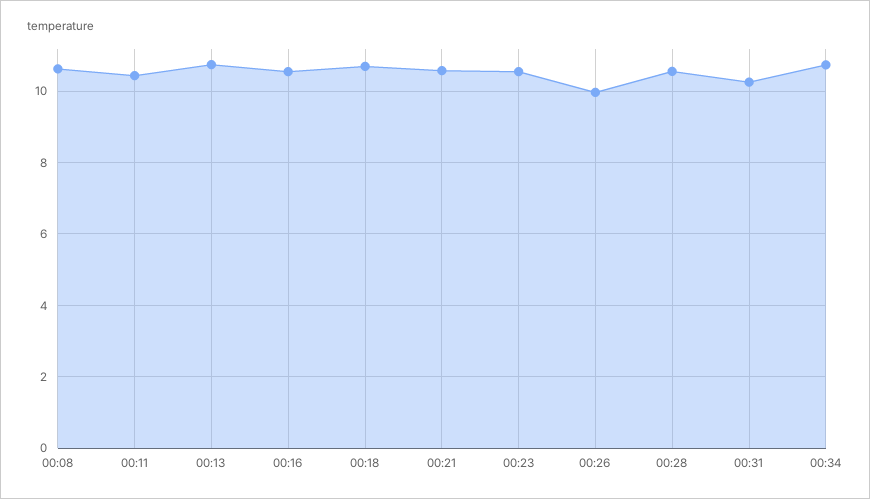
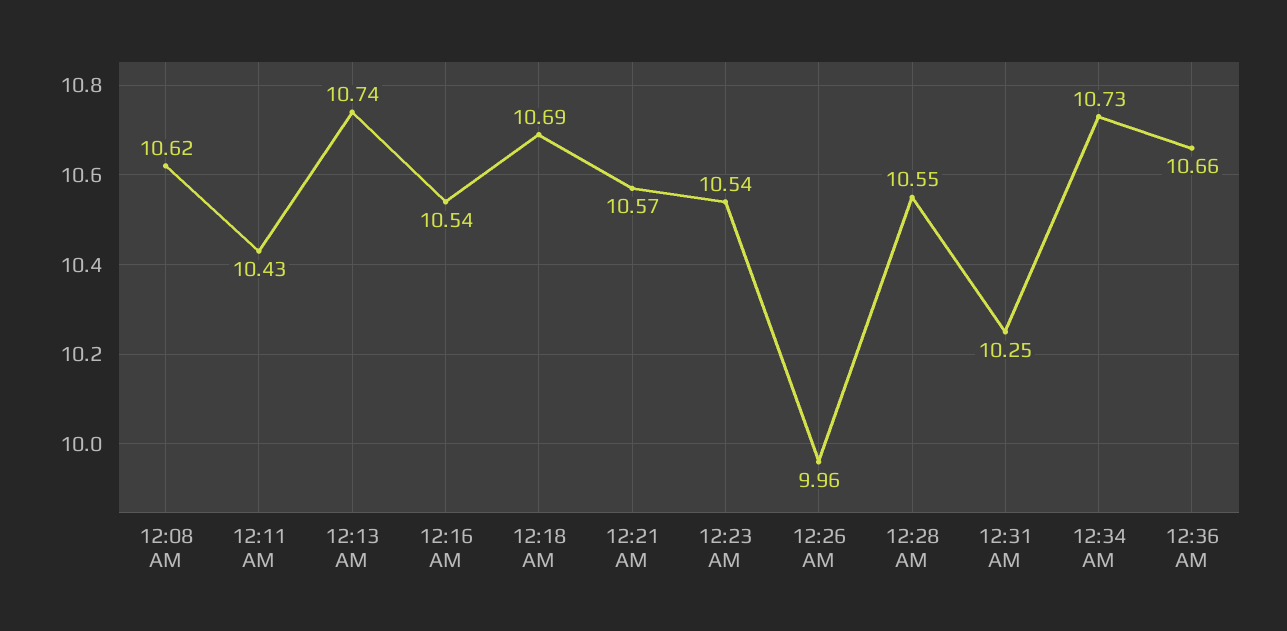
12:36 AM: none -> 10.66

